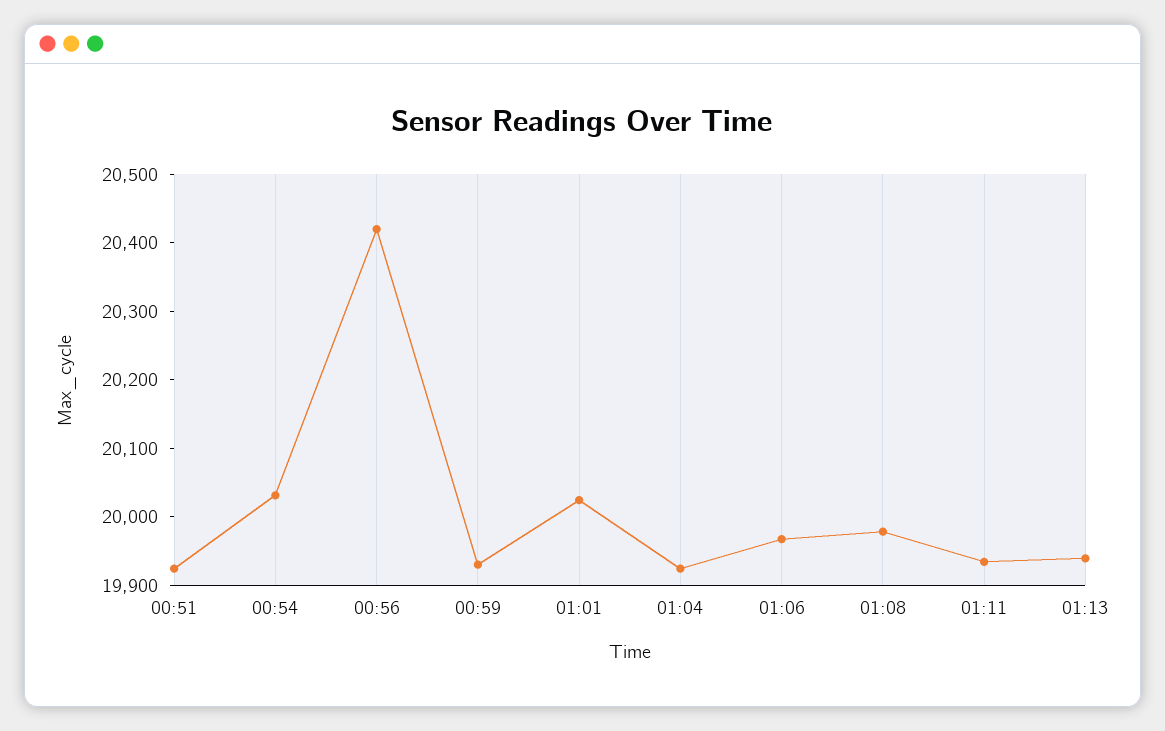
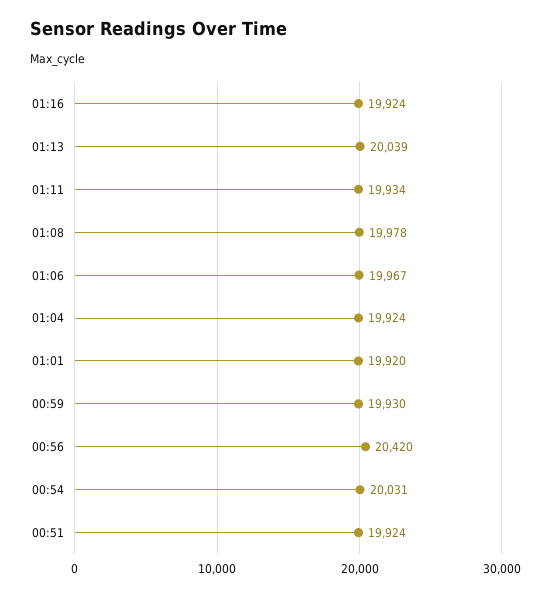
01:01: 20020 -> 19920
01:13: 19940 -> 20039
01:16: none -> 19924

